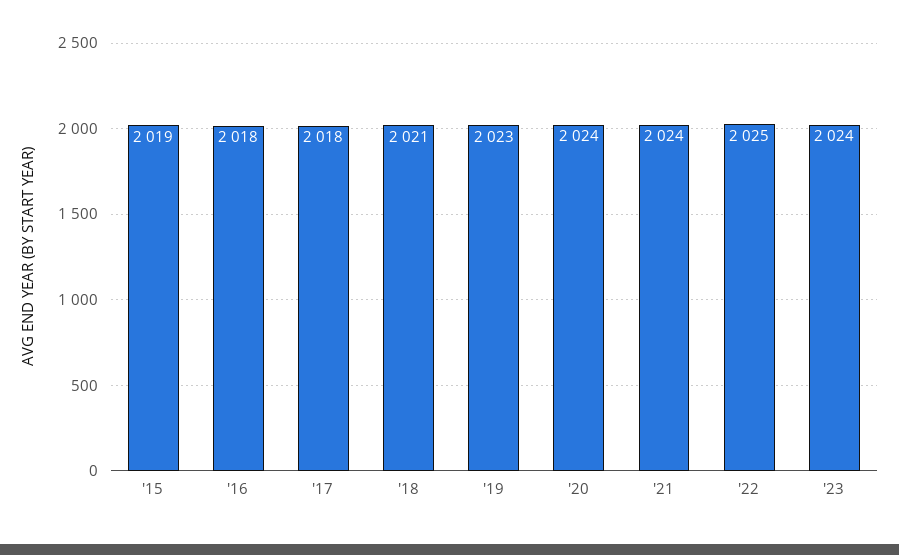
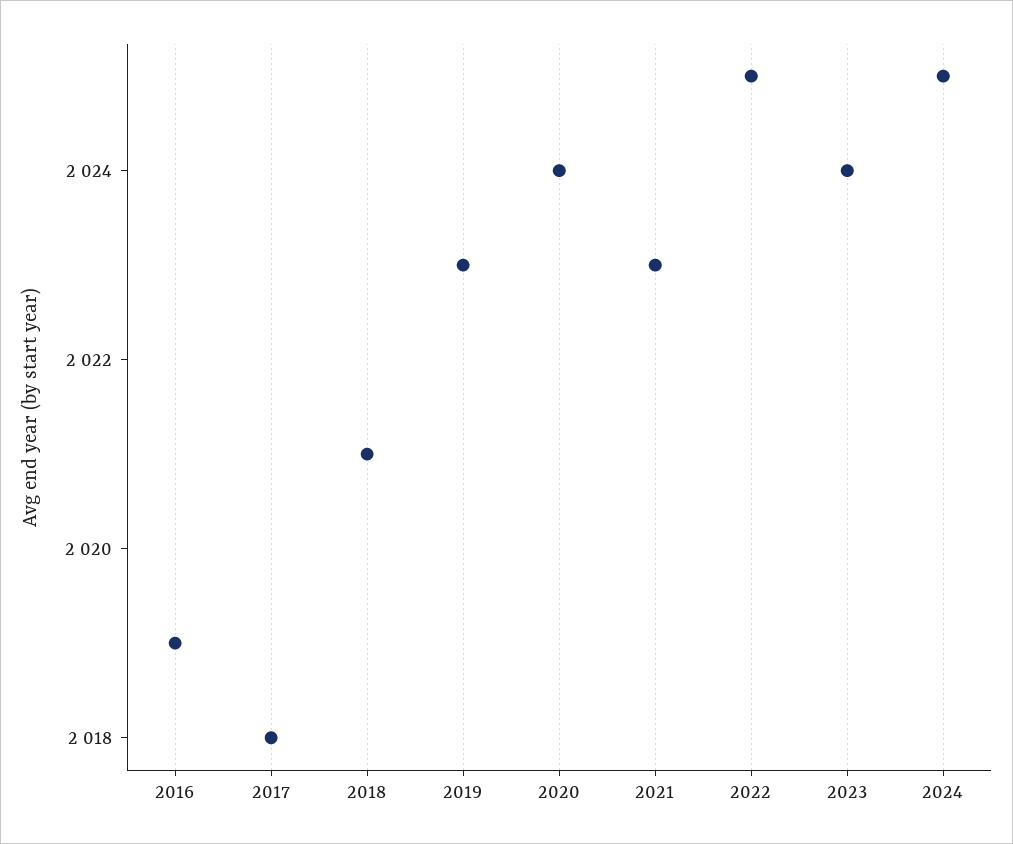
'15: 2019 -> none
'16: 2018 -> 2019
'21: 2024 -> 2023
2024: none -> 2025

